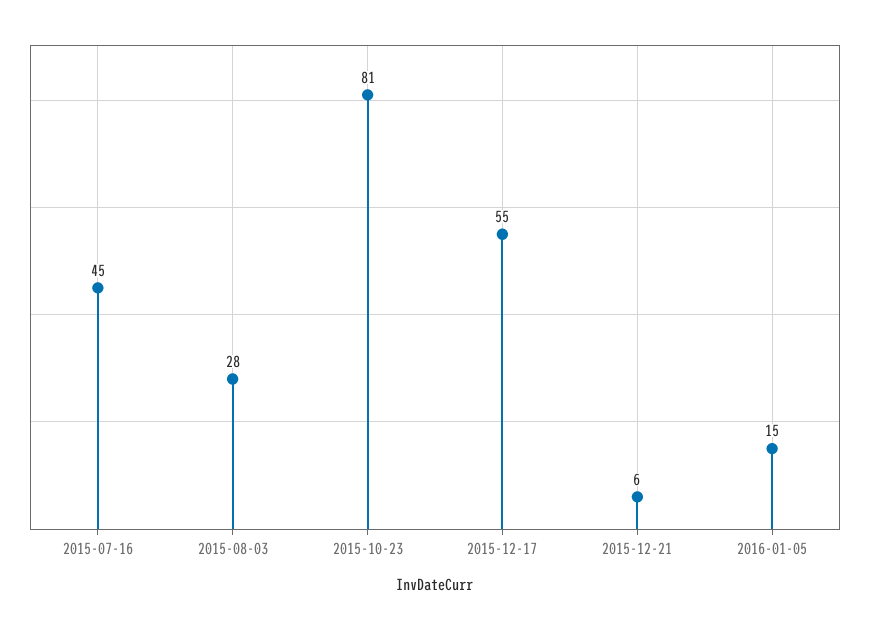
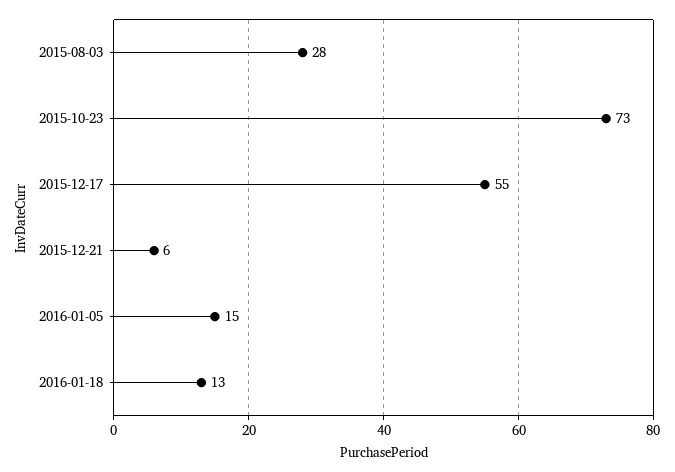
2015-07-16: 45 -> none
2015-10-23: 81 -> 73
2016-01-18: none -> 13

